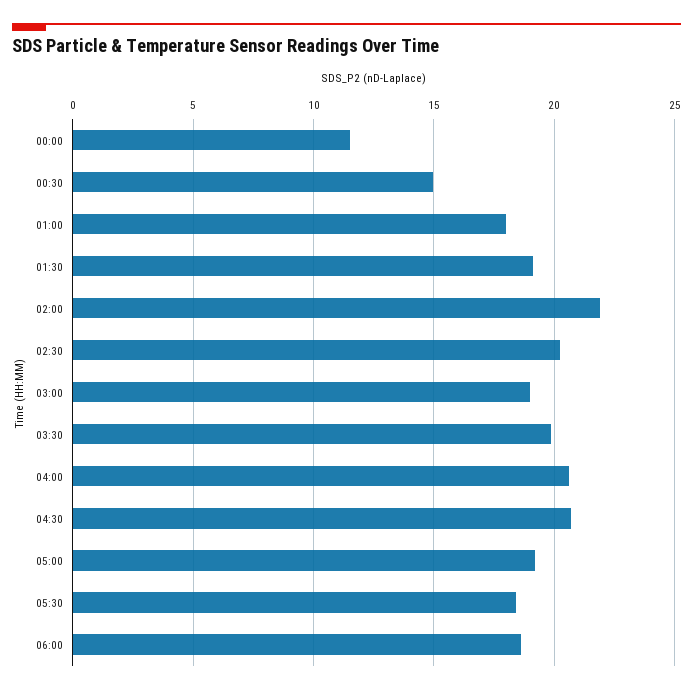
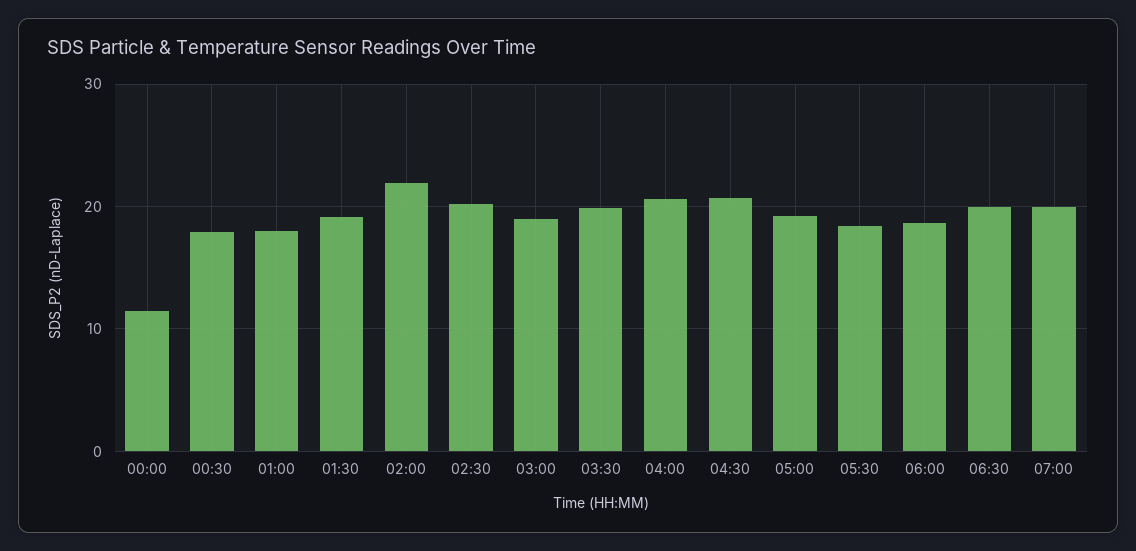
00:30: 15 -> 18
06:30: none -> 20
07:00: none -> 20

